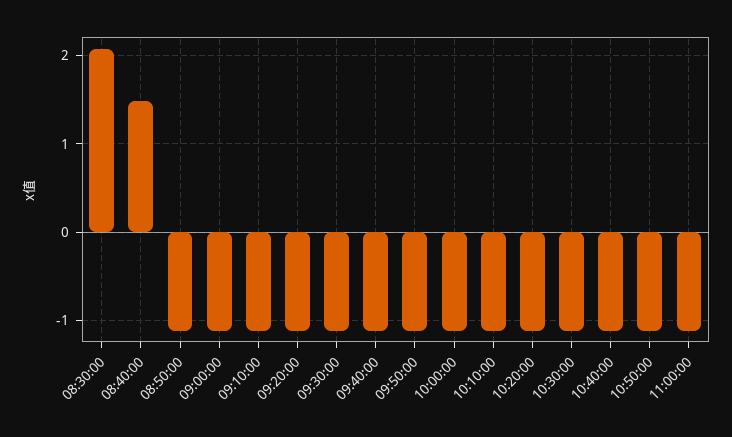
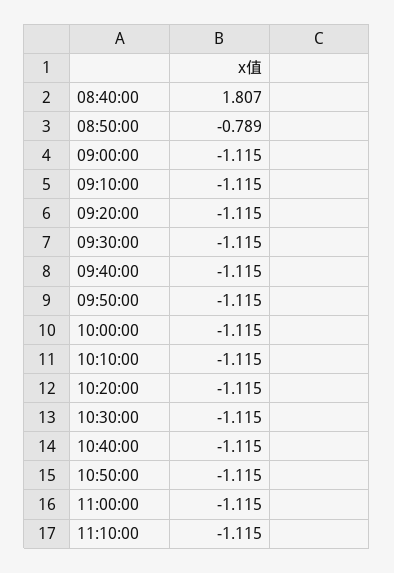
08:30:00: 2.1 -> none
08:40:00: 1.5 -> 1.807
08:50:00: -1.1 -> -0.789
11:10:00: none -> -1.115

